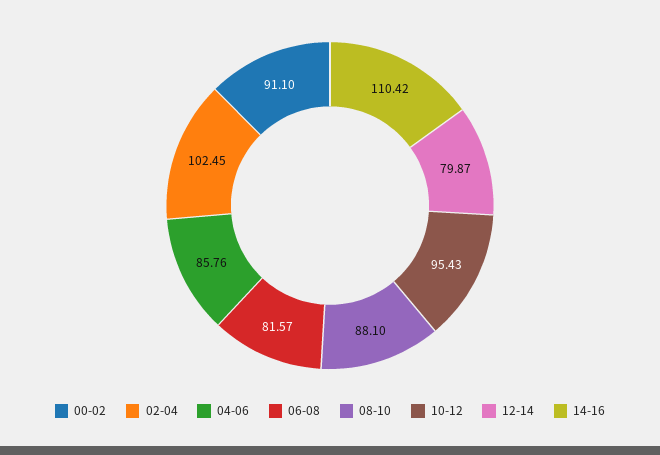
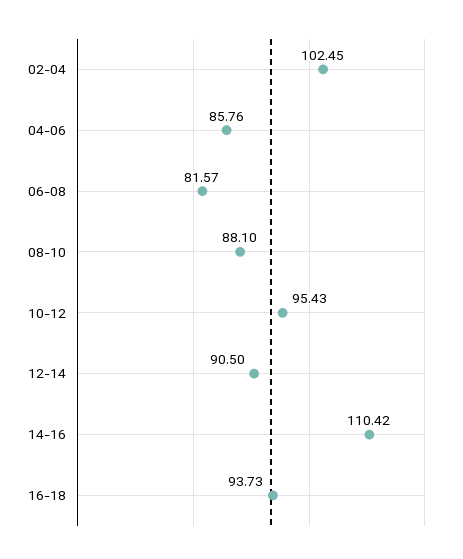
00-02: 91.1 -> none
12-14: 79.87 -> 90.5
16-18: none -> 93.73

